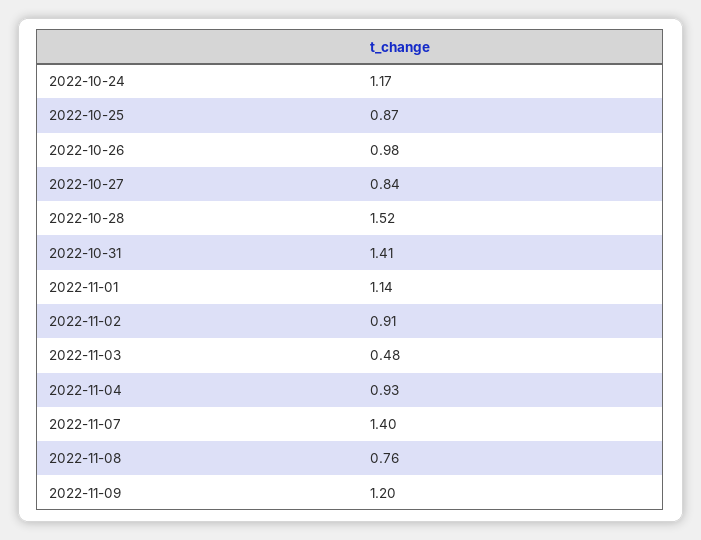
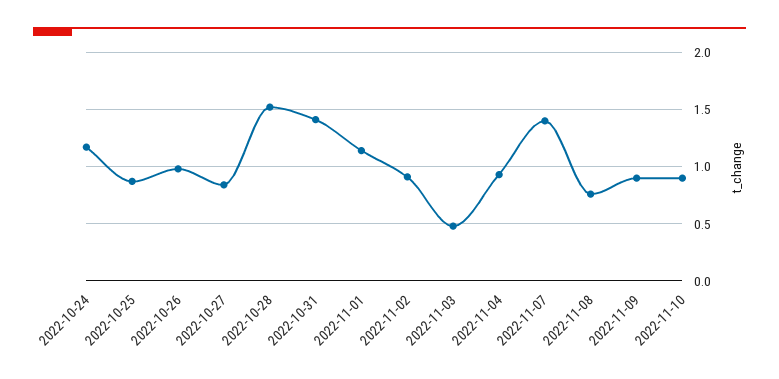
2022-11-09: 1.2 -> 0.9
2022-11-10: none -> 0.9

